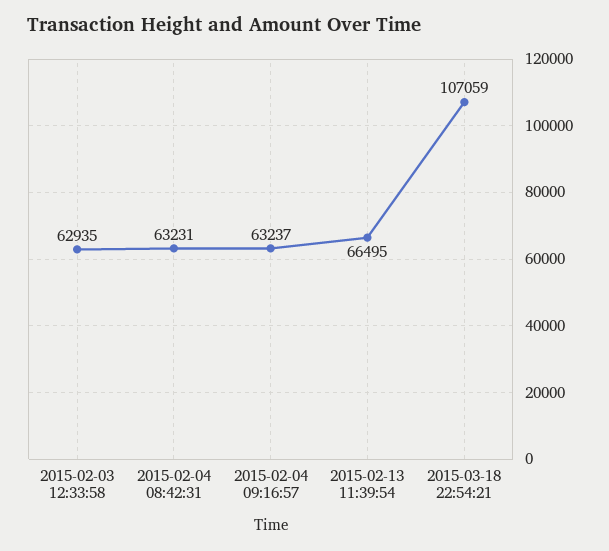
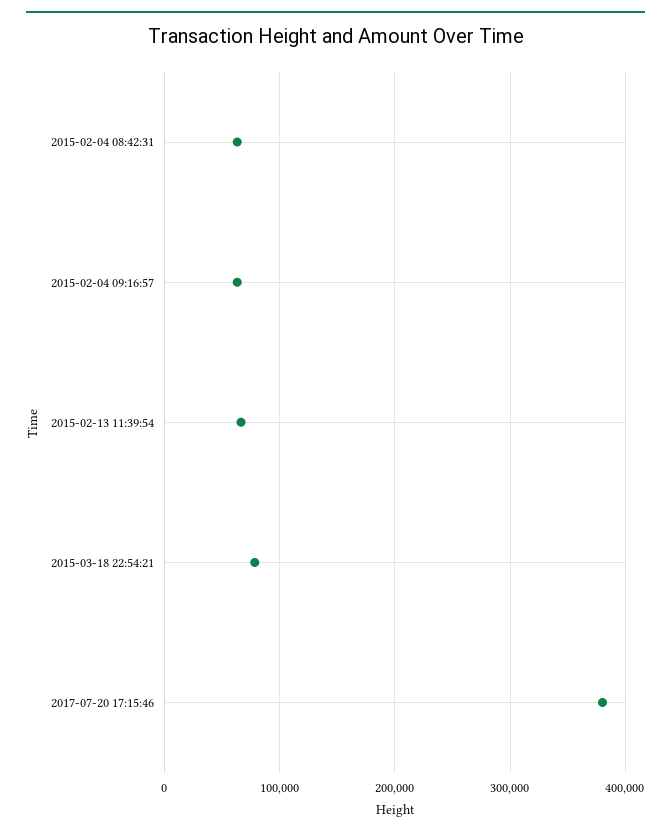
2015-02-03 12:33:58: 62935 -> none
2015-03-18 22:54:21: 107059 -> 80000
2017-07-20 17:15:46: none -> 380000

